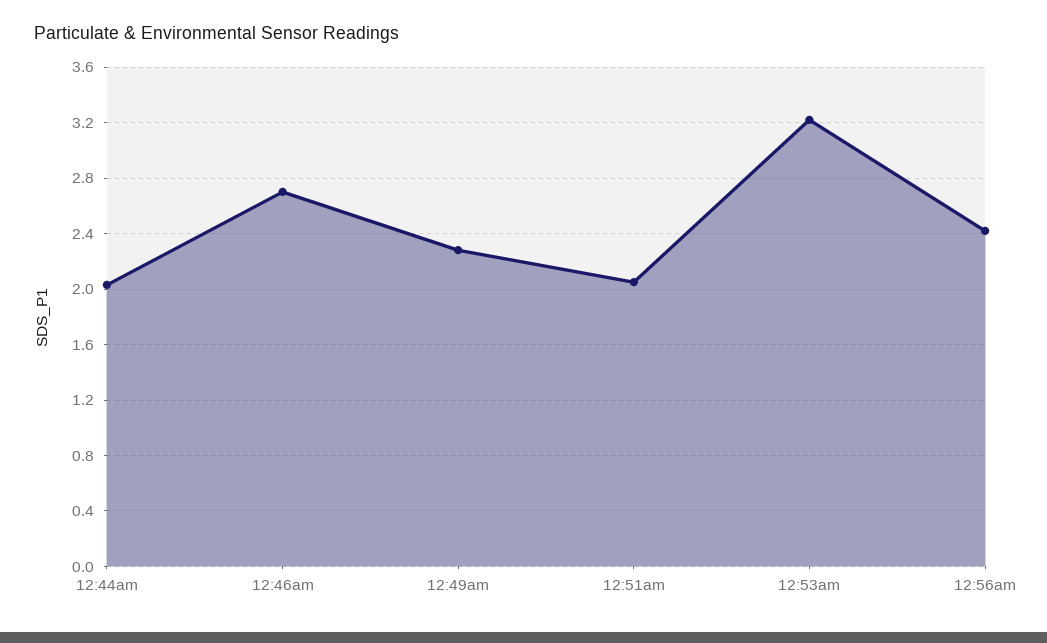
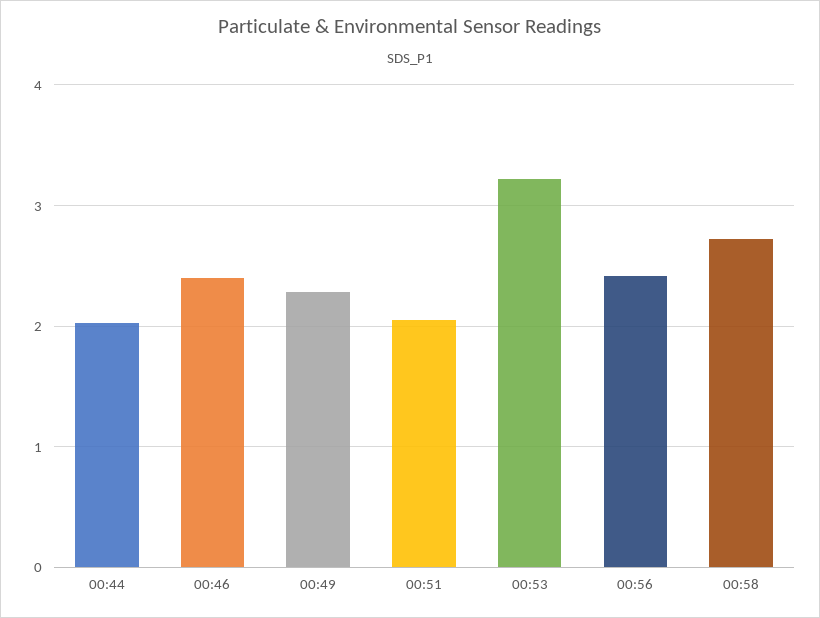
12:46am: 2.7 -> 2.4
00:58: none -> 2.7

